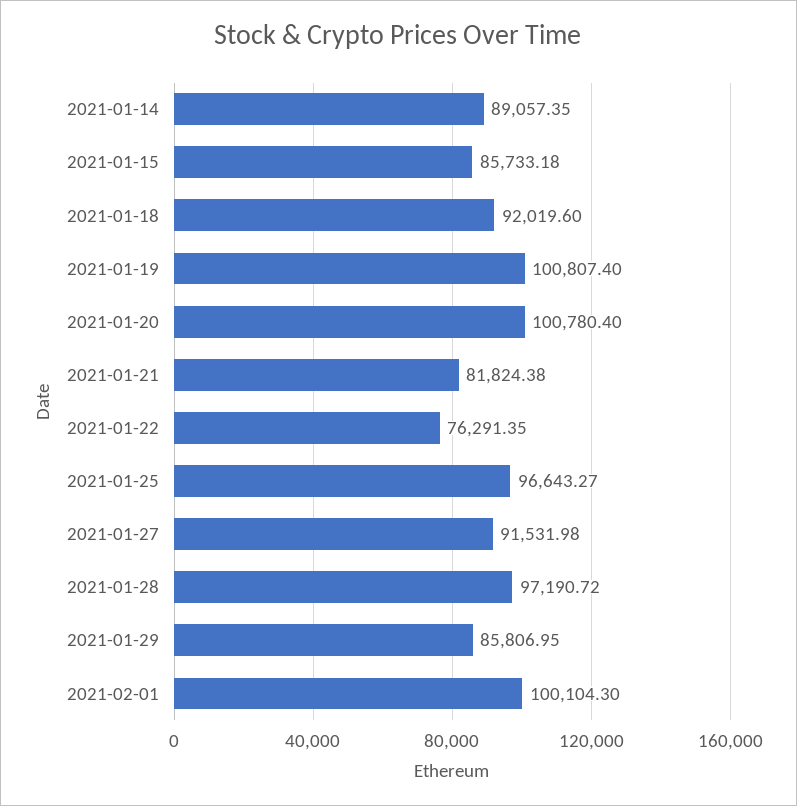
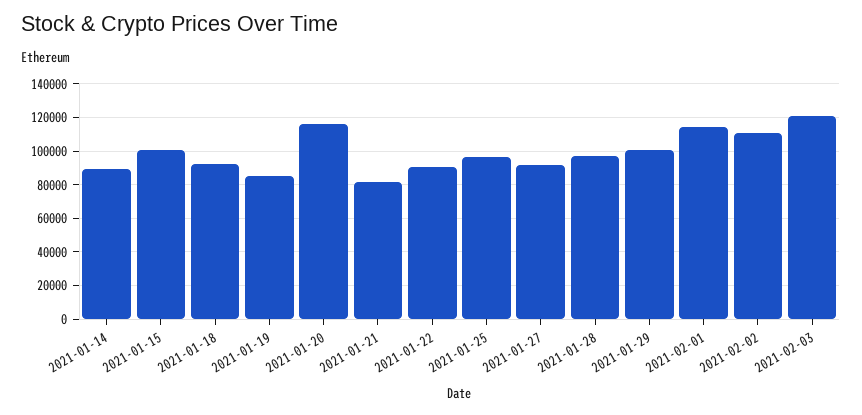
2021-01-15: 85733.18 -> 100000
2021-01-19: 100807.4 -> 85000
2021-01-20: 100780.4 -> 115000
2021-01-22: 76291.35 -> 90000
2021-01-29: 85806.95 -> 100000
2021-02-01: 100104.3 -> 115000
2021-02-02: none -> 110000
2021-02-03: none -> 120000

